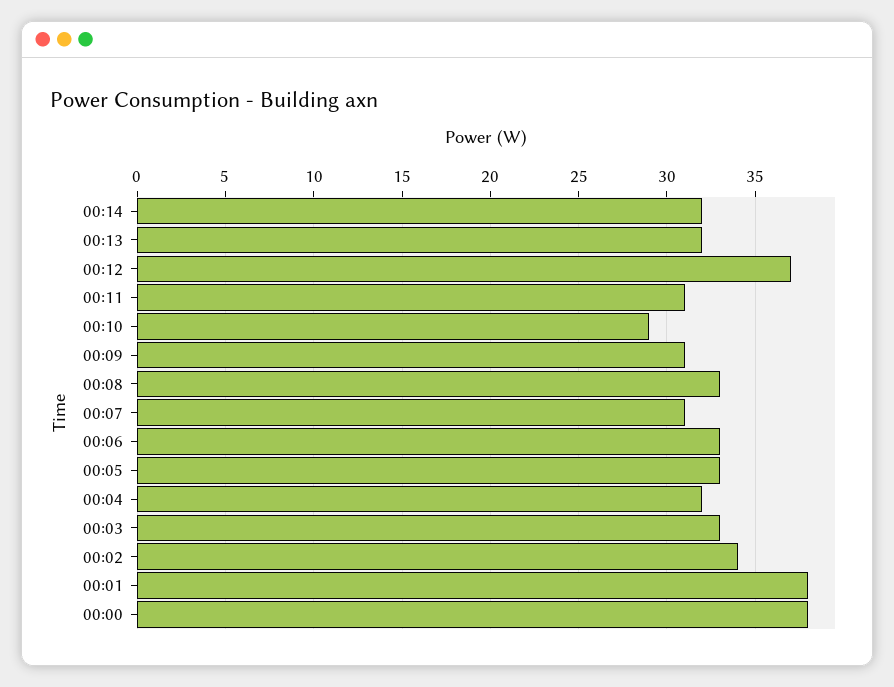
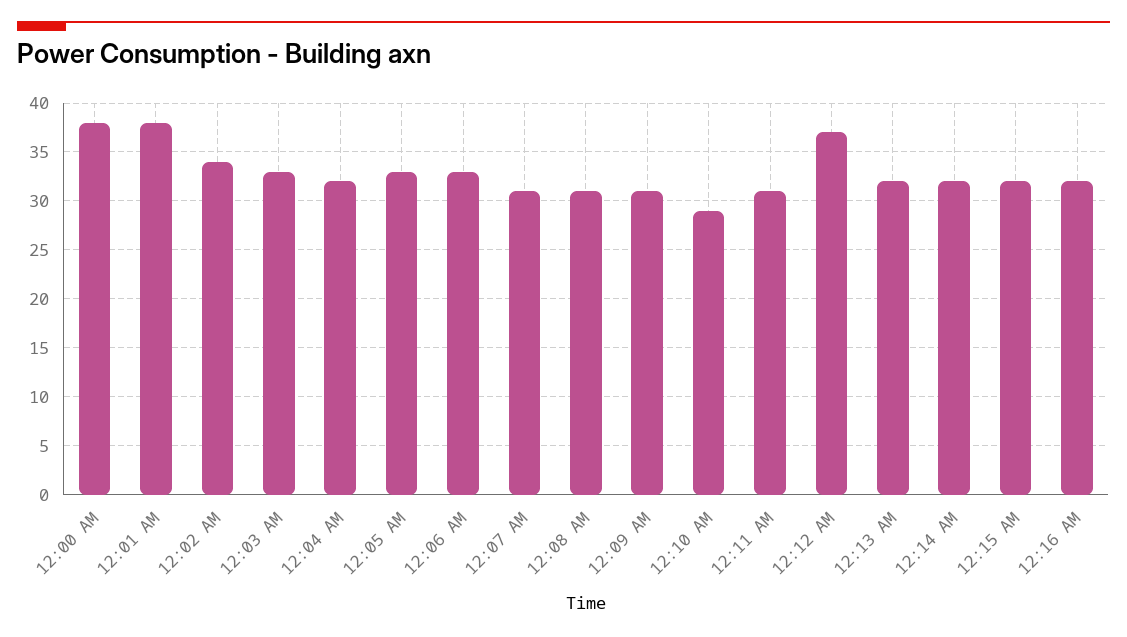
00:08: 33 -> 31
12:15 AM: none -> 32
12:16 AM: none -> 32

